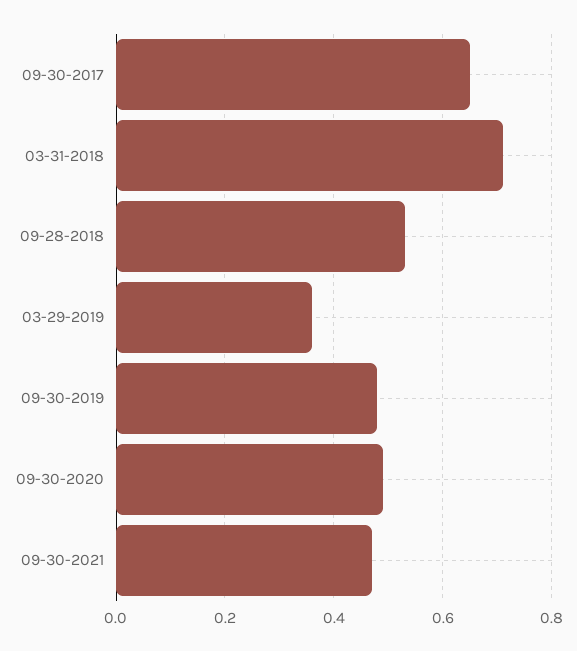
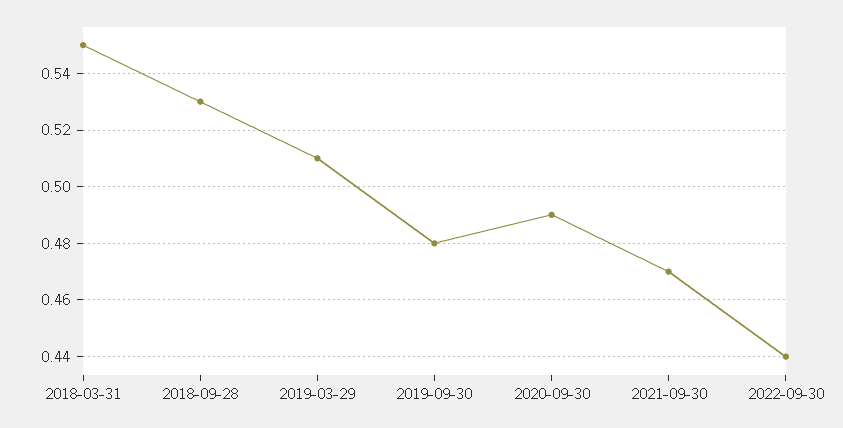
09-30-2017: 0.65 -> none
03-31-2018: 0.7 -> 0.55
03-29-2019: 0.35 -> 0.51
2022-09-30: none -> 0.44

